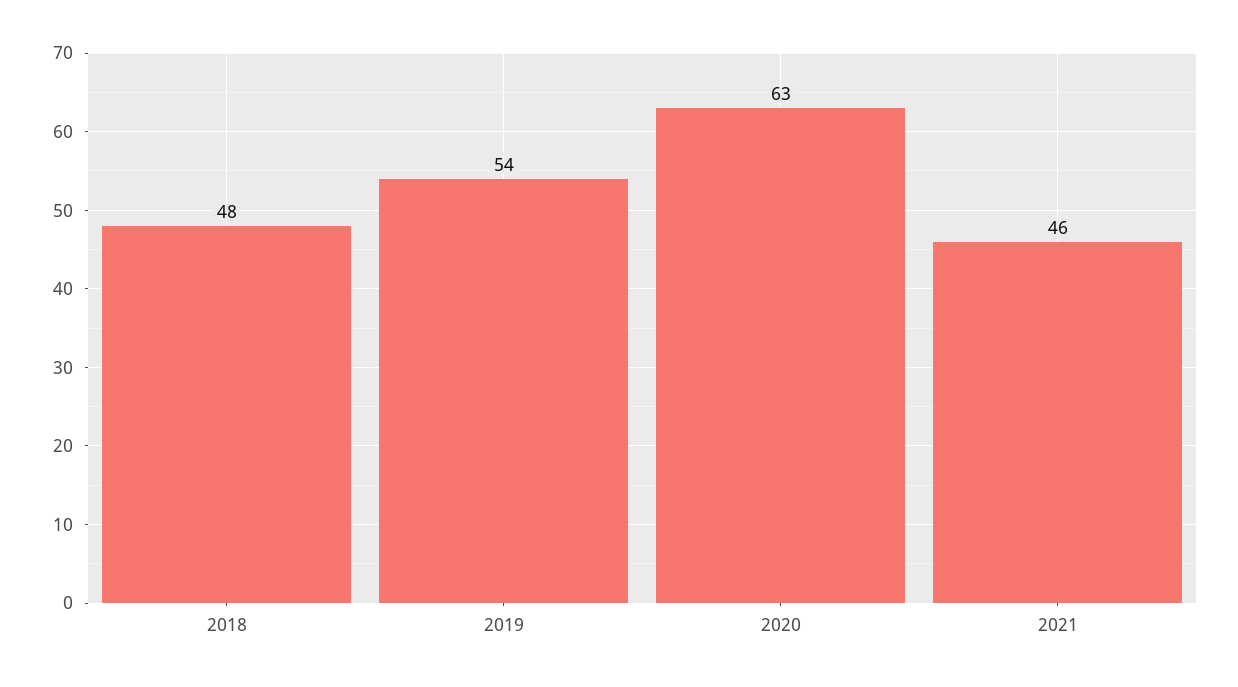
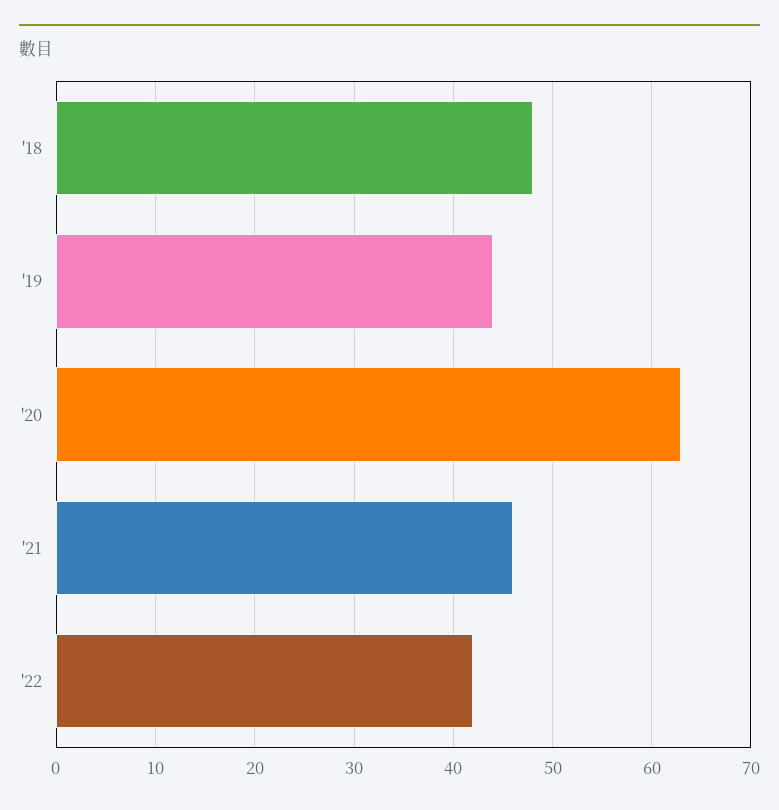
2019: 54 -> 44
'22: none -> 42

